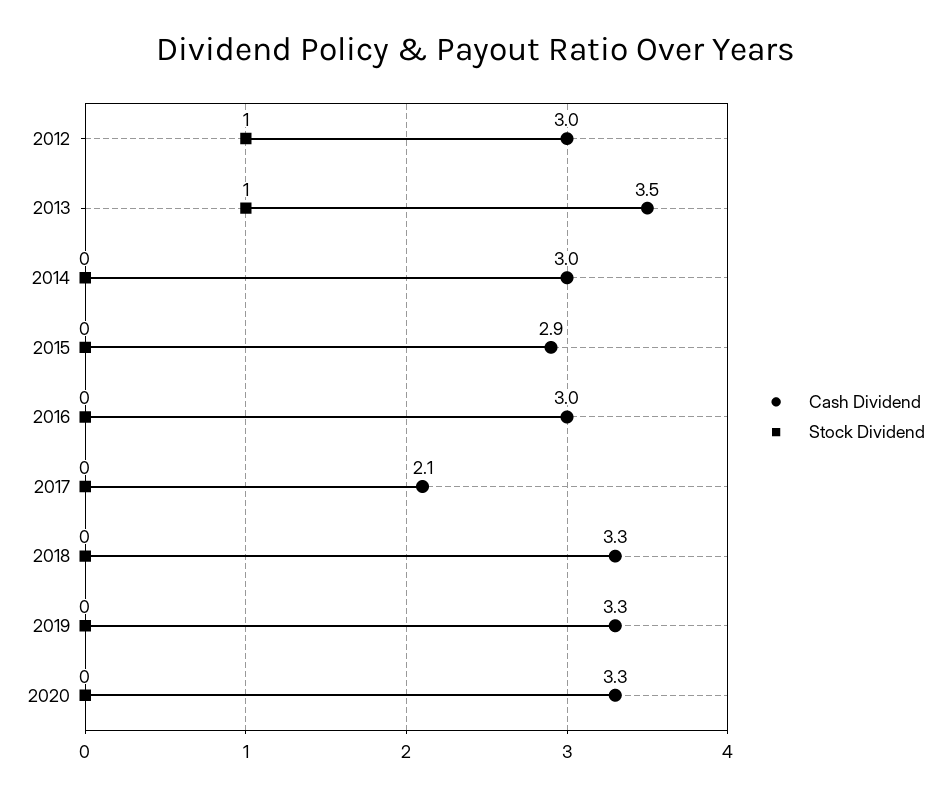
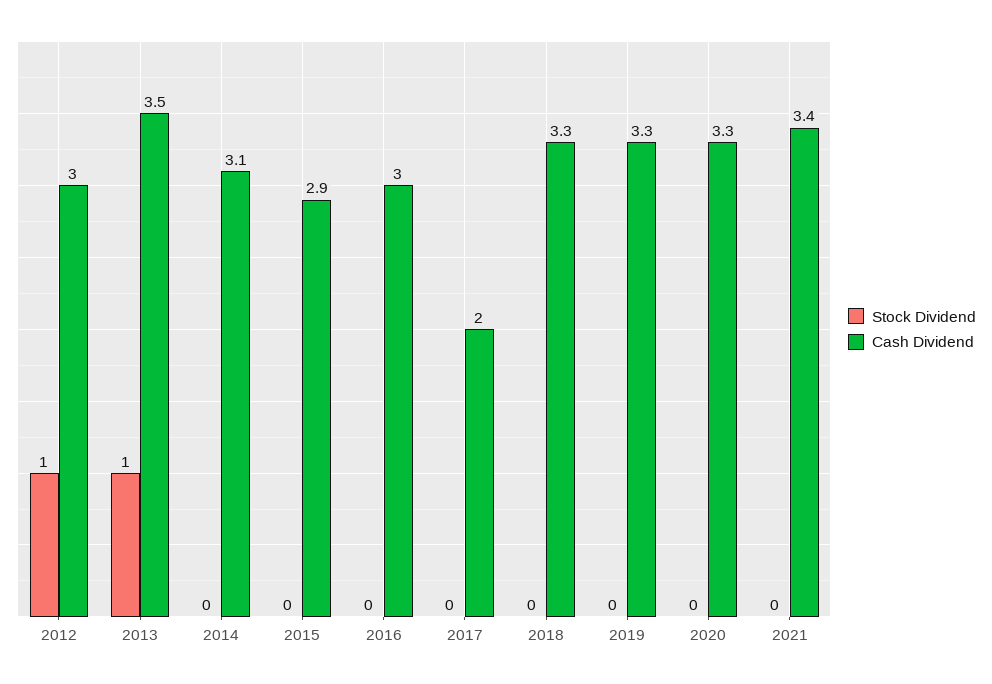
Cash Dividend, 2014: 3 -> 3.1
Cash Dividend, 2017: 2.1 -> 2
Stock Dividend, 2021: none -> 0
Cash Dividend, 2021: none -> 3.4

